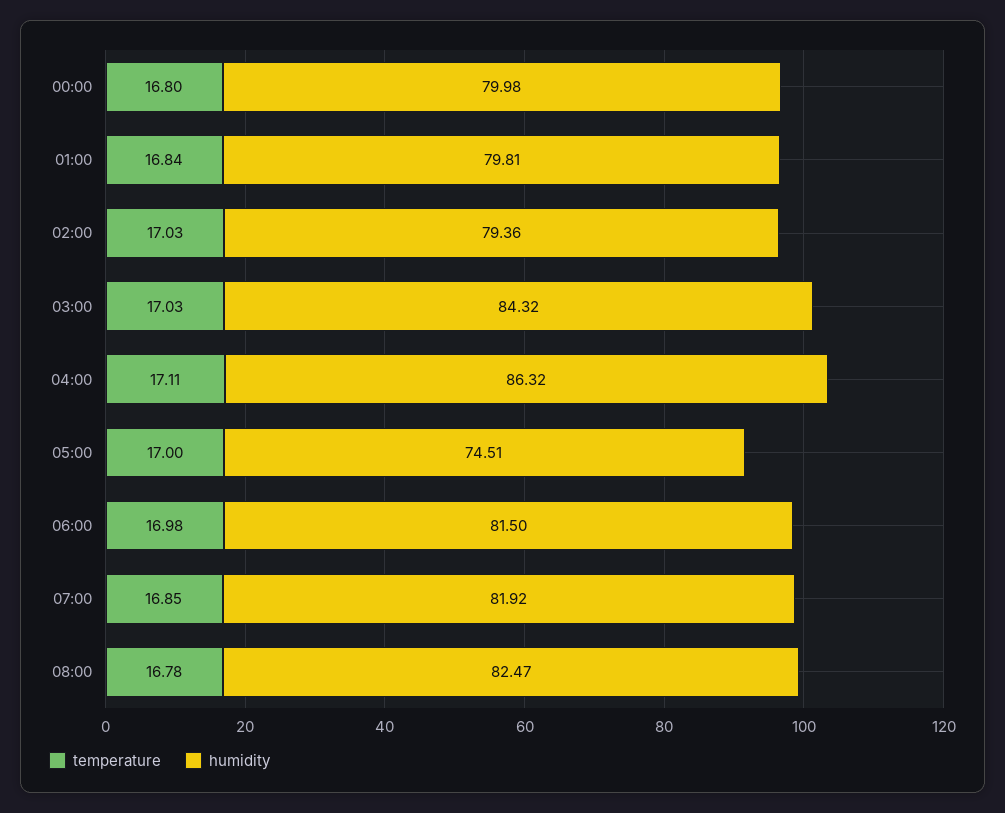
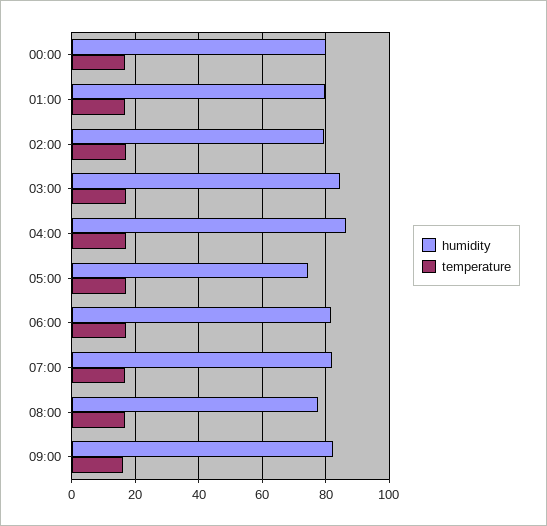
humidity, 08:00: 82.47 -> 78
humidity, 09:00: none -> 82
temperature, 09:00: none -> 16

